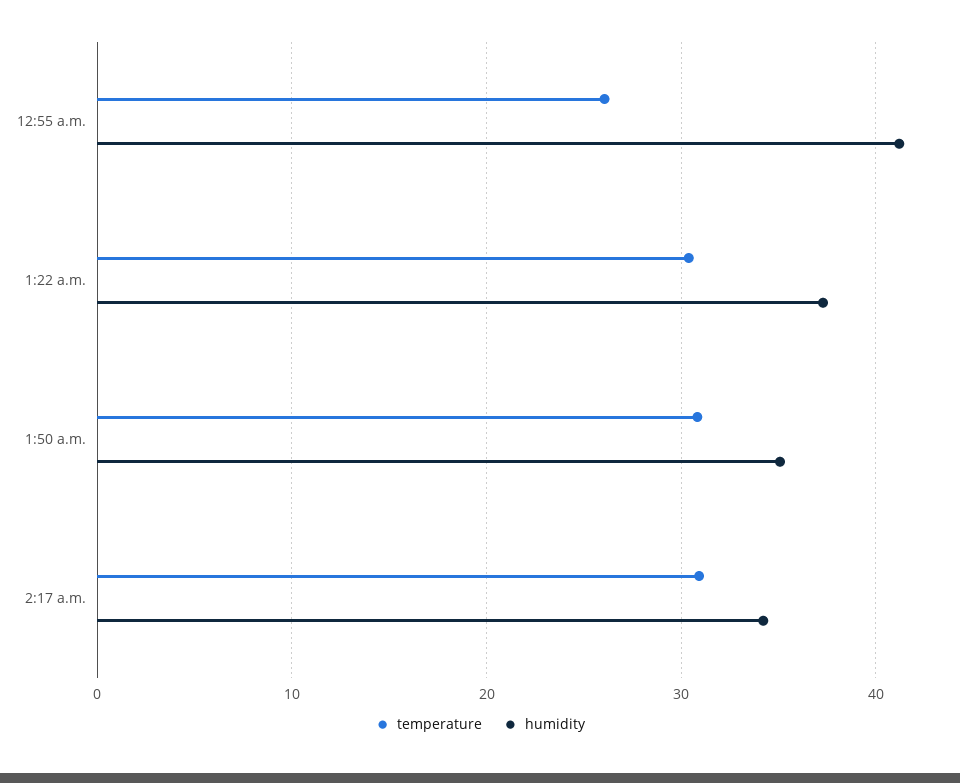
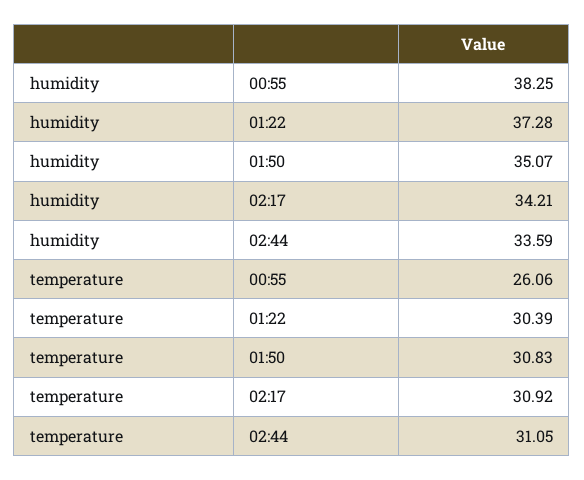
humidity, 12:55 a.m.: 41 -> 38.25
humidity, 02:44: none -> 33.59
temperature, 02:44: none -> 31.05

